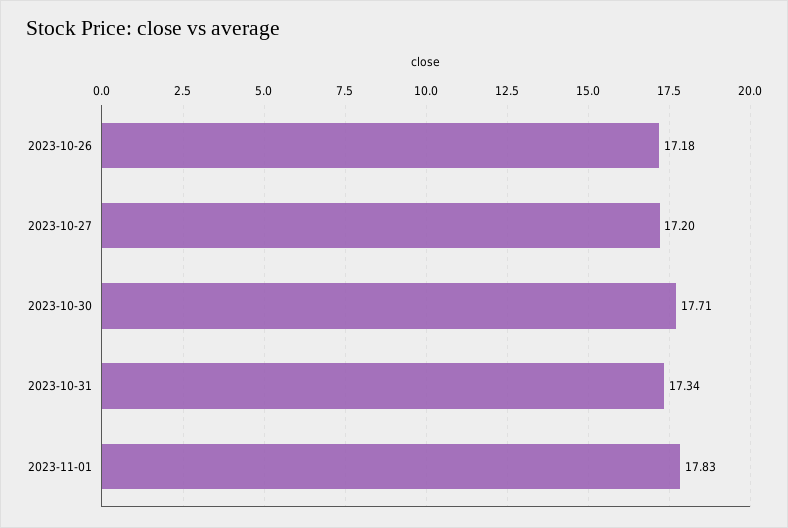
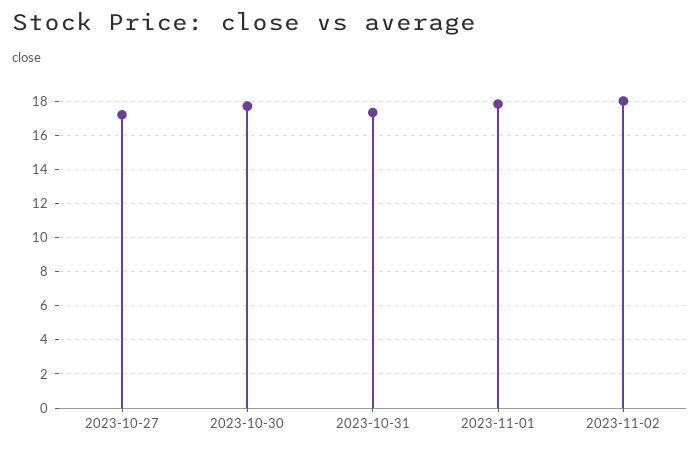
2023-10-26: 17.18 -> none
2023-11-02: none -> 18

